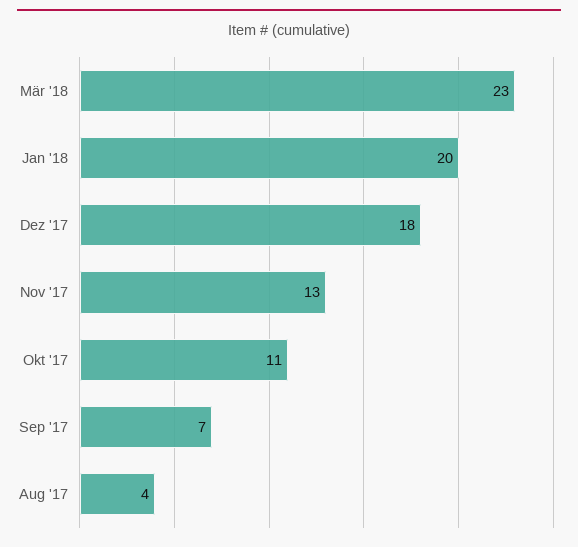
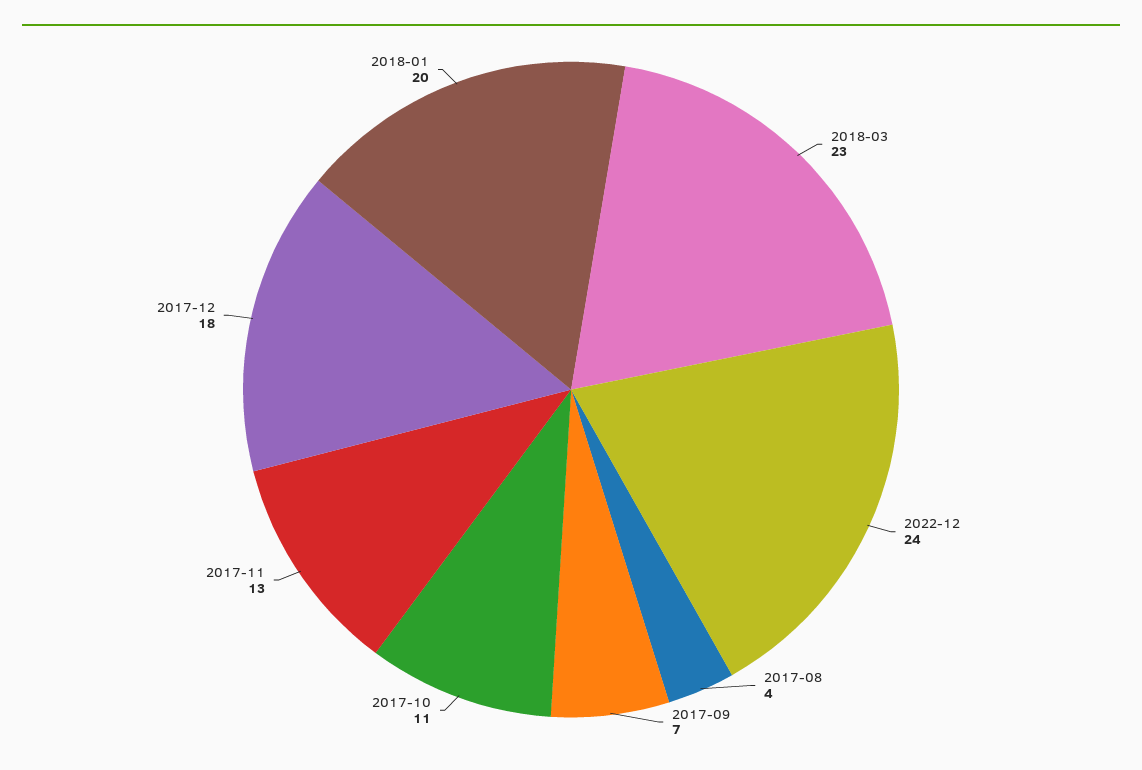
2022-12: none -> 24

